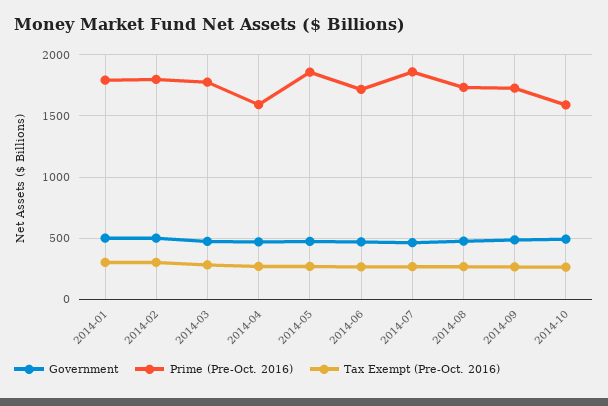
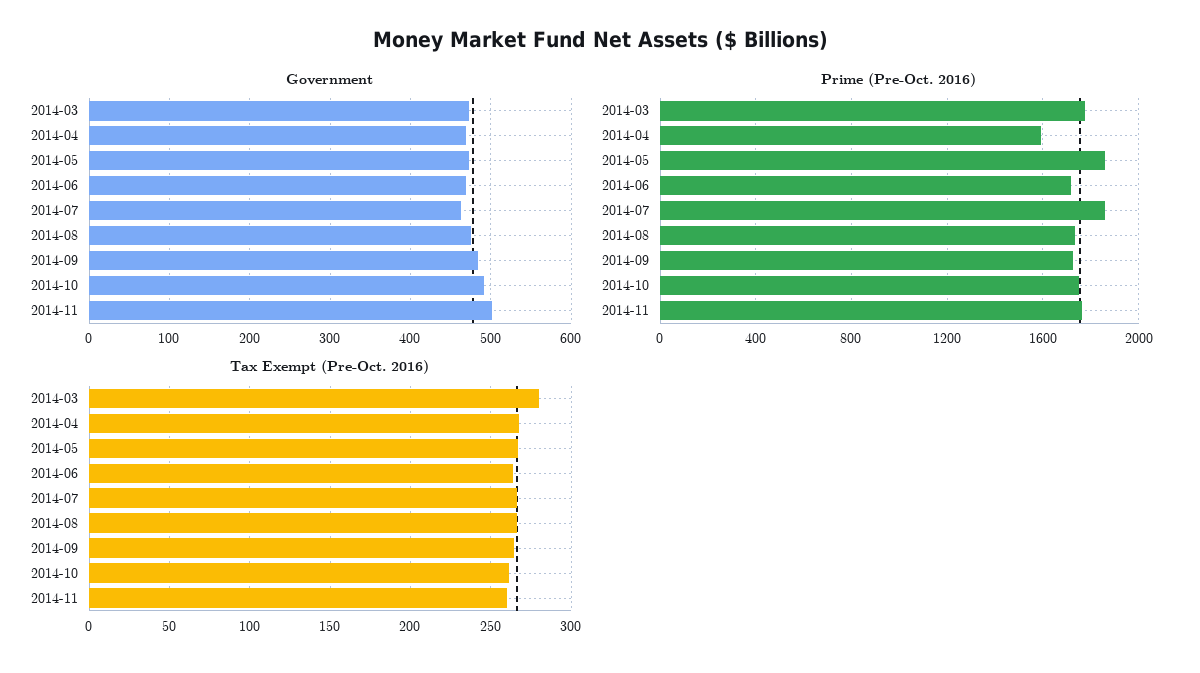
Government, 2014-01: 500 -> none
Prime (Pre-Oct. 2016), 2014-01: 1800 -> none
Tax Exempt (Pre-Oct. 2016), 2014-01: 300 -> none
Government, 2014-02: 500 -> none
Prime (Pre-Oct. 2016), 2014-02: 1800 -> none
Tax Exempt (Pre-Oct. 2016), 2014-02: 300 -> none
Prime (Pre-Oct. 2016), 2014-10: 1600 -> 1750
Government, 2014-11: none -> 500
Prime (Pre-Oct. 2016), 2014-11: none -> 1750
Tax Exempt (Pre-Oct. 2016), 2014-11: none -> 260

